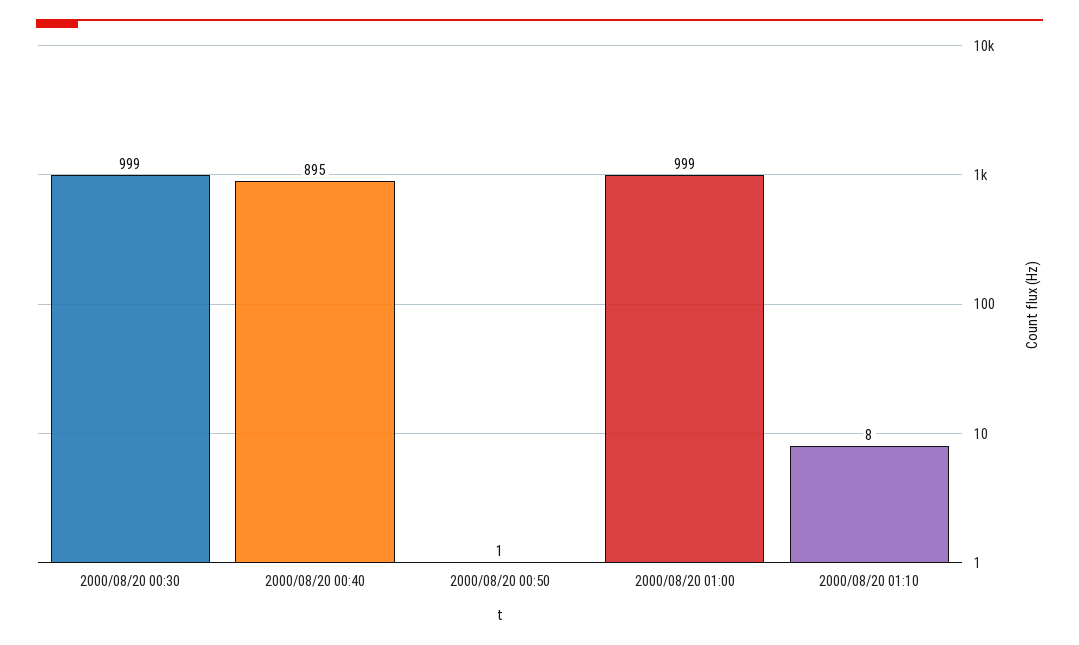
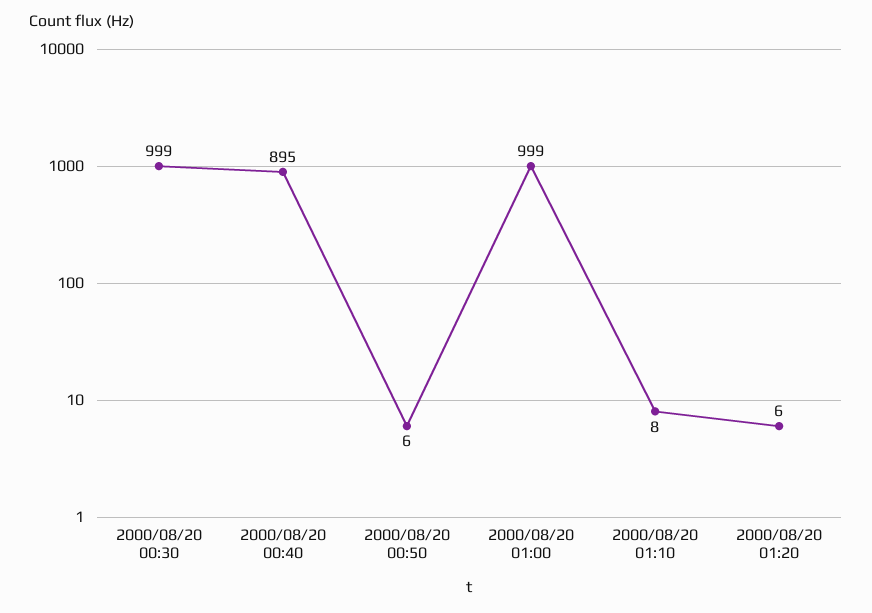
2000/08/20 00:50: 1 -> 6
2000/08/20 01:20: none -> 6

